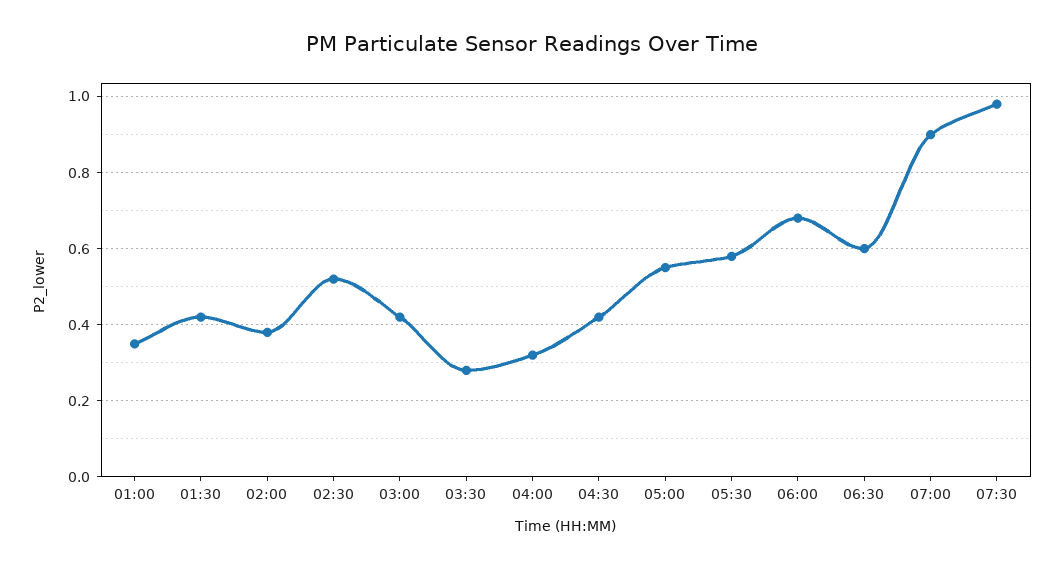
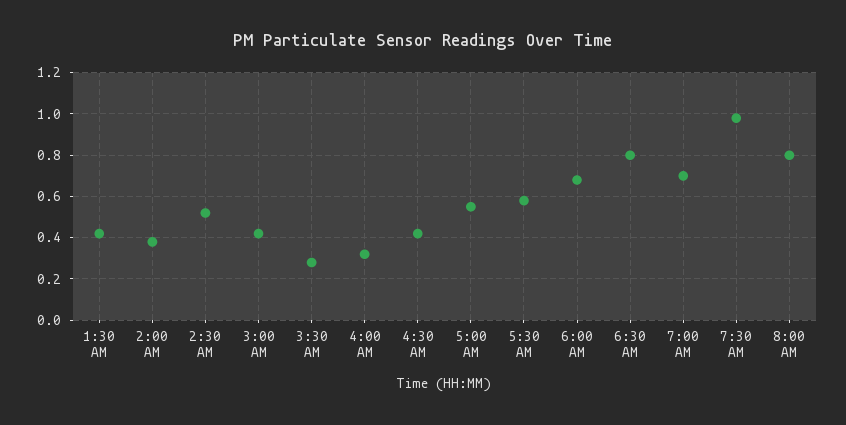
01:00: 0.35 -> none
06:30: 0.6 -> 0.8
07:00: 0.9 -> 0.7
8:00 AM: none -> 0.8

